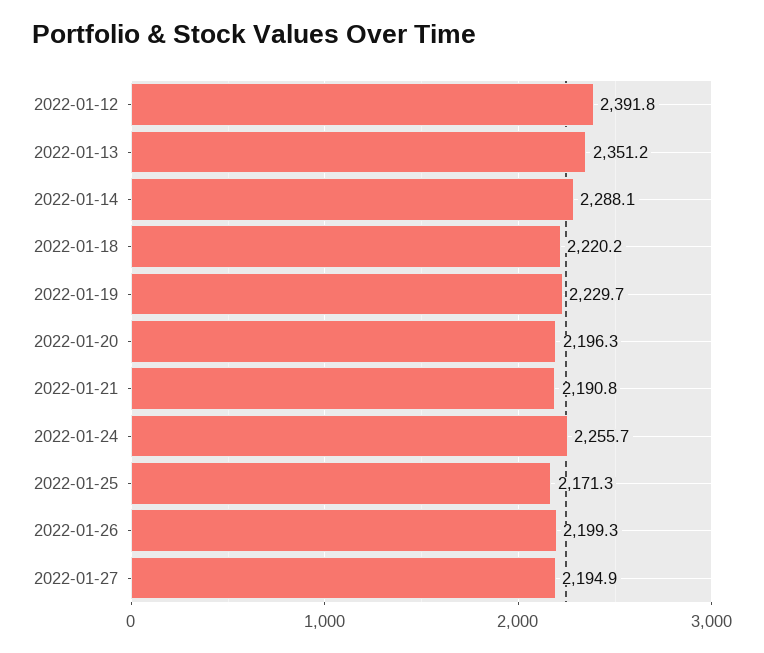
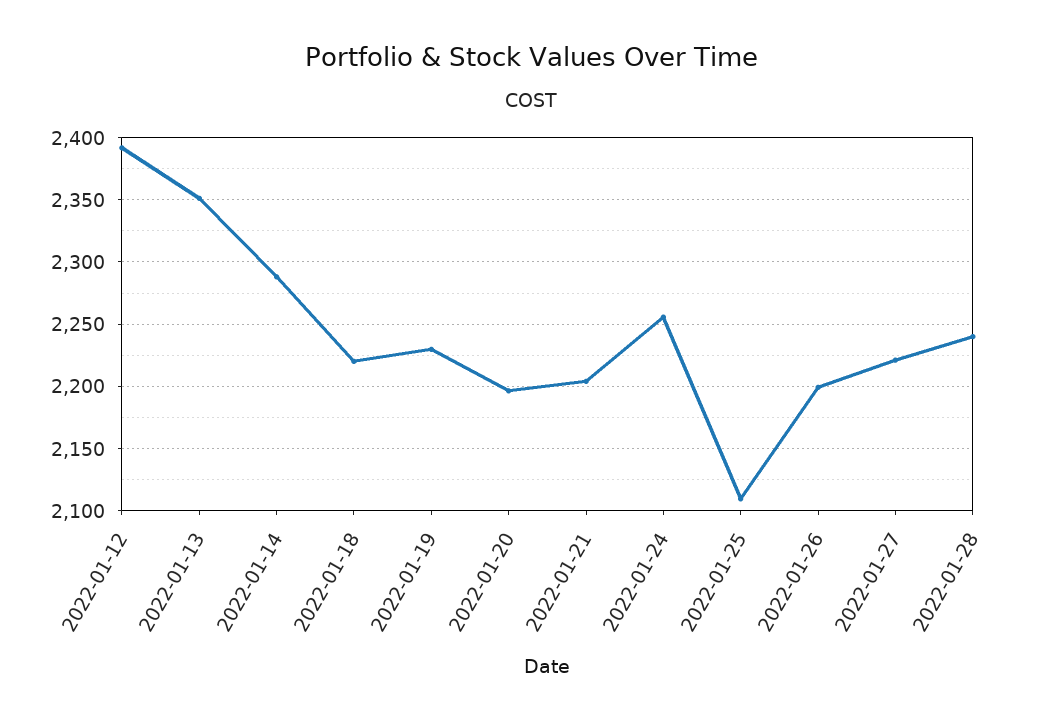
2022-01-21: 2190.8 -> 2205
2022-01-25: 2171.3 -> 2110
2022-01-27: 2194.9 -> 2220
2022-01-28: none -> 2240

